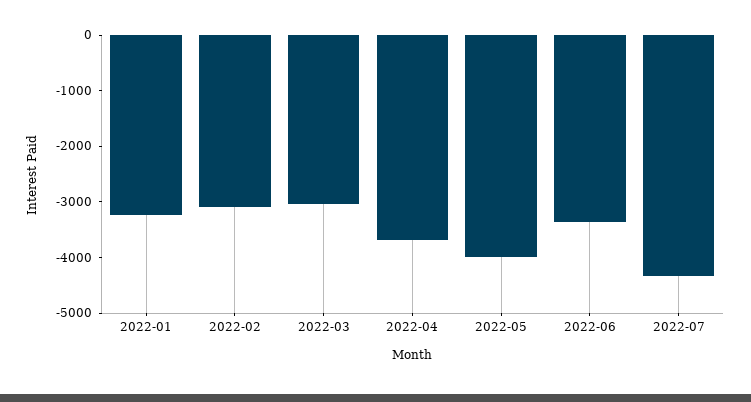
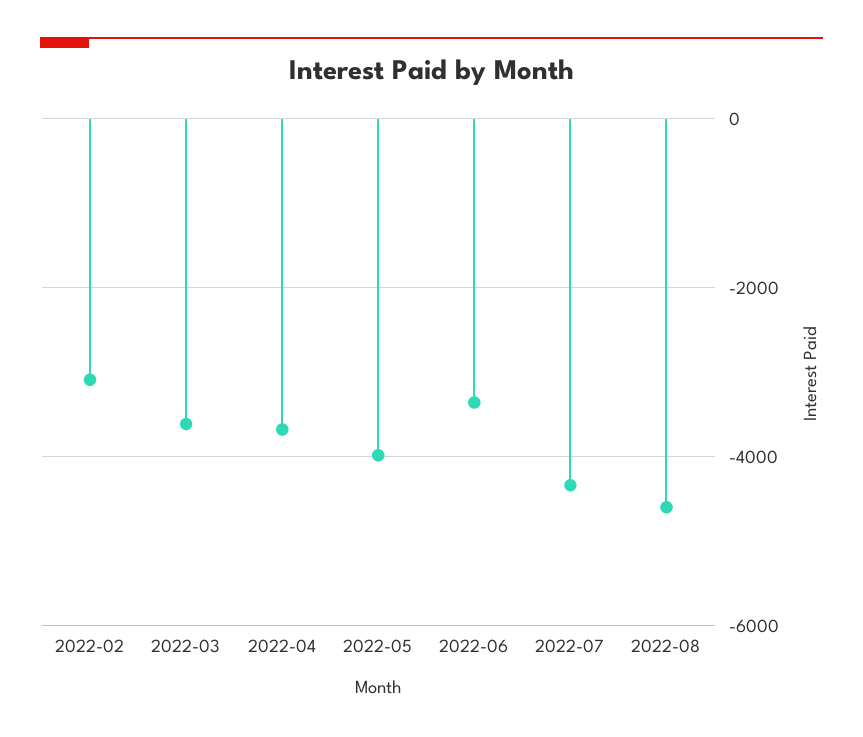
2022-01: -3200 -> none
2022-03: -3000 -> -3600
2022-08: none -> -4600

